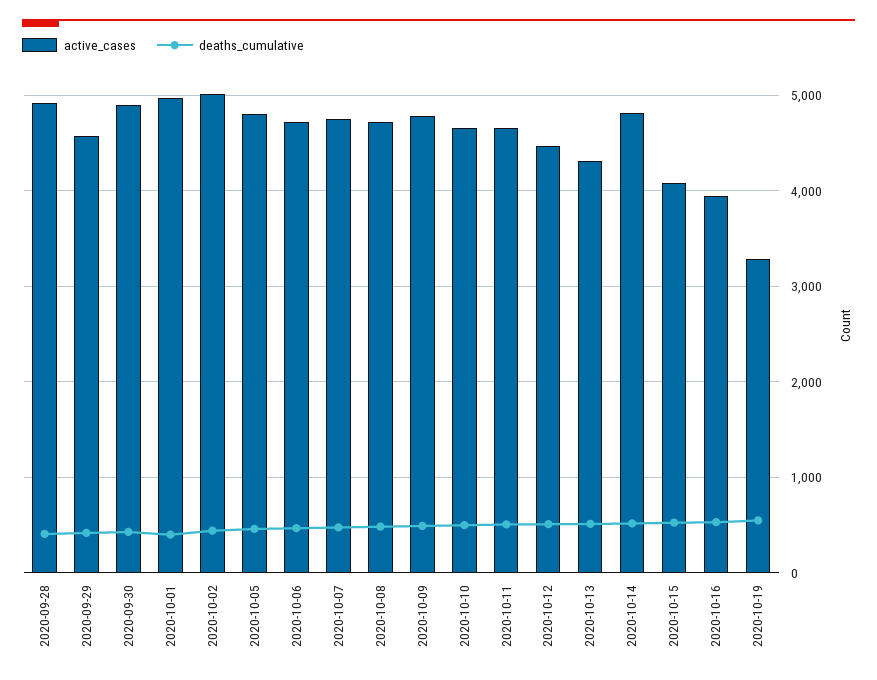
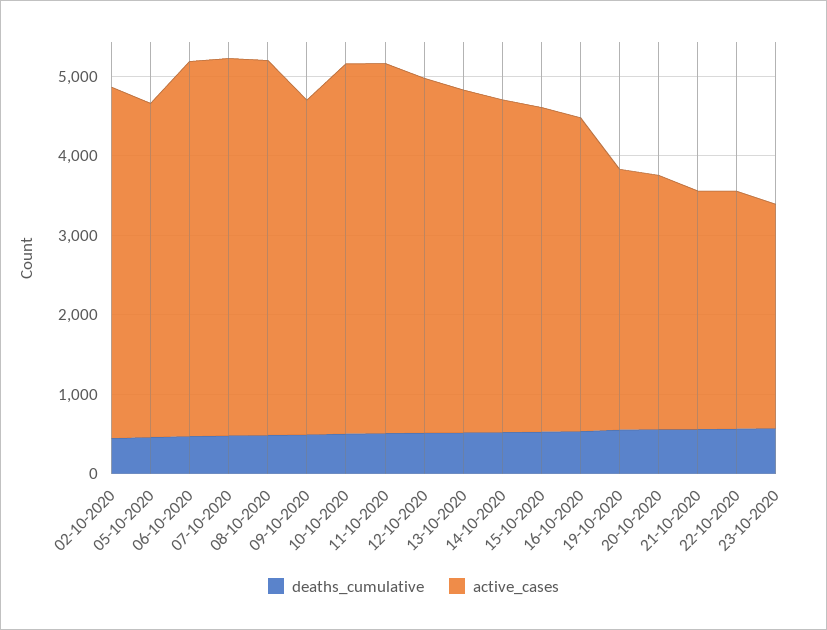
active_cases, 2020-09-28: 4900 -> none
deaths_cumulative, 2020-09-28: 400 -> none
active_cases, 2020-09-29: 4600 -> none
deaths_cumulative, 2020-09-29: 400 -> none
active_cases, 2020-09-30: 4900 -> none
deaths_cumulative, 2020-09-30: 400 -> none
active_cases, 2020-10-01: 5000 -> none
deaths_cumulative, 2020-10-01: 400 -> none
active_cases, 2020-10-02: 5000 -> 4400
active_cases, 2020-10-05: 4800 -> 4200
active_cases, 2020-10-09: 4800 -> 4200
active_cases, 2020-10-14: 4800 -> 4200
deaths_cumulative, 20-10-2020: none -> 600
active_cases, 20-10-2020: none -> 3200
deaths_cumulative, 21-10-2020: none -> 600
active_cases, 21-10-2020: none -> 3000
deaths_cumulative, 22-10-2020: none -> 600
active_cases, 22-10-2020: none -> 3000
deaths_cumulative, 23-10-2020: none -> 600
active_cases, 23-10-2020: none -> 2800

